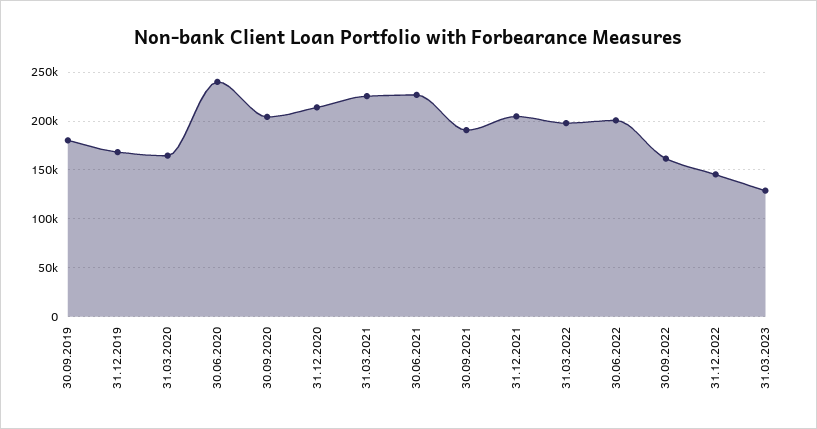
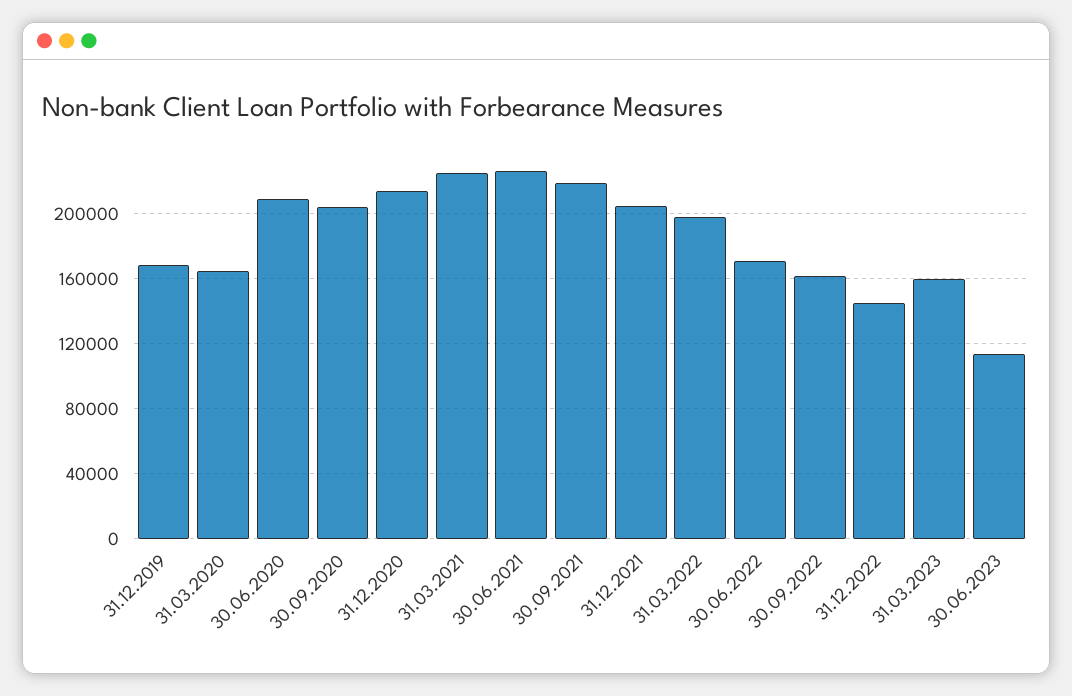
30.09.2019: 180000 -> none
30.06.2020: 240000 -> 210000
30.09.2021: 190000 -> 220000
30.06.2022: 200000 -> 170000
31.03.2023: 130000 -> 160000
30.06.2023: none -> 115000

